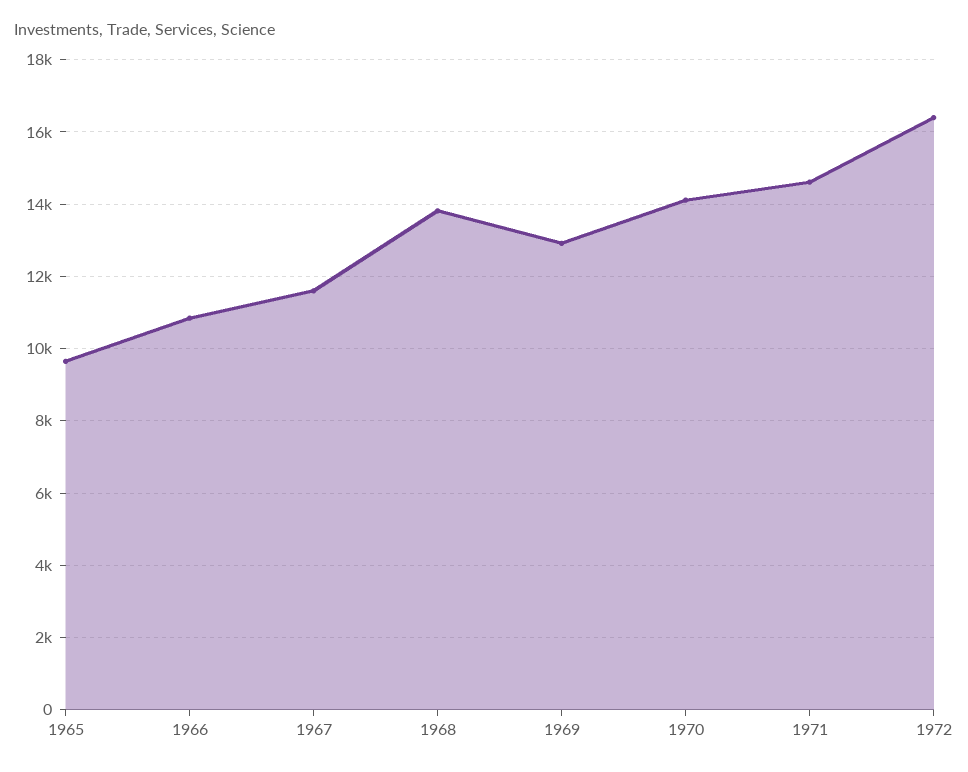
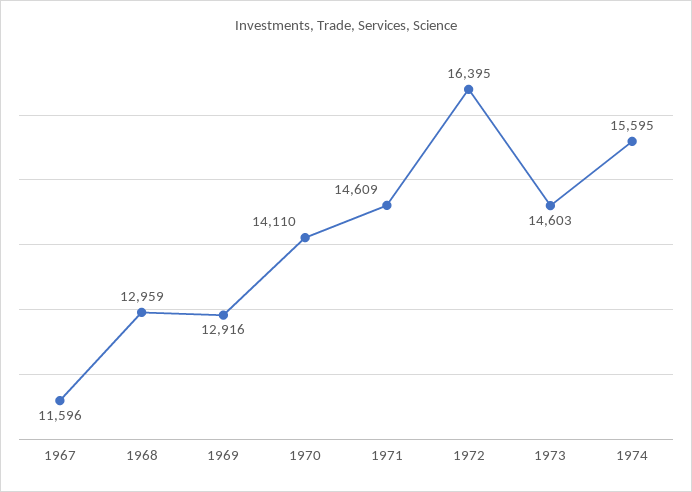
1965: 9600 -> none
1966: 10800 -> none
1968: 13800 -> 12959
1973: none -> 14603
1974: none -> 15595

